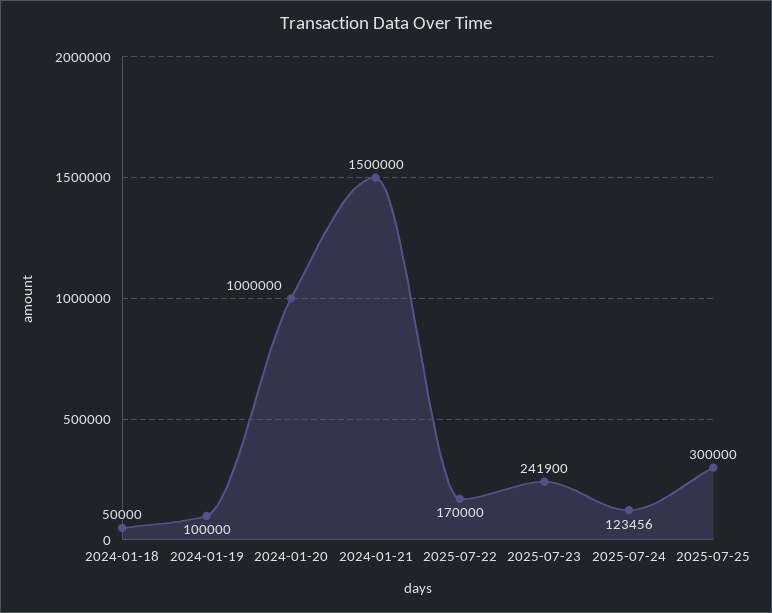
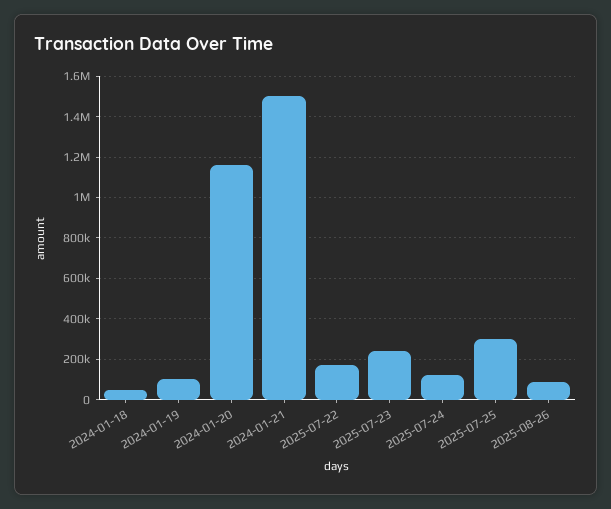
2024-01-20: 1000000 -> 1150000
2025-08-26: none -> 100000

